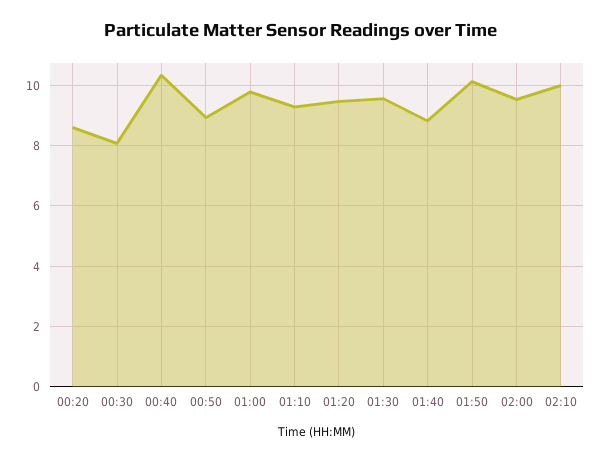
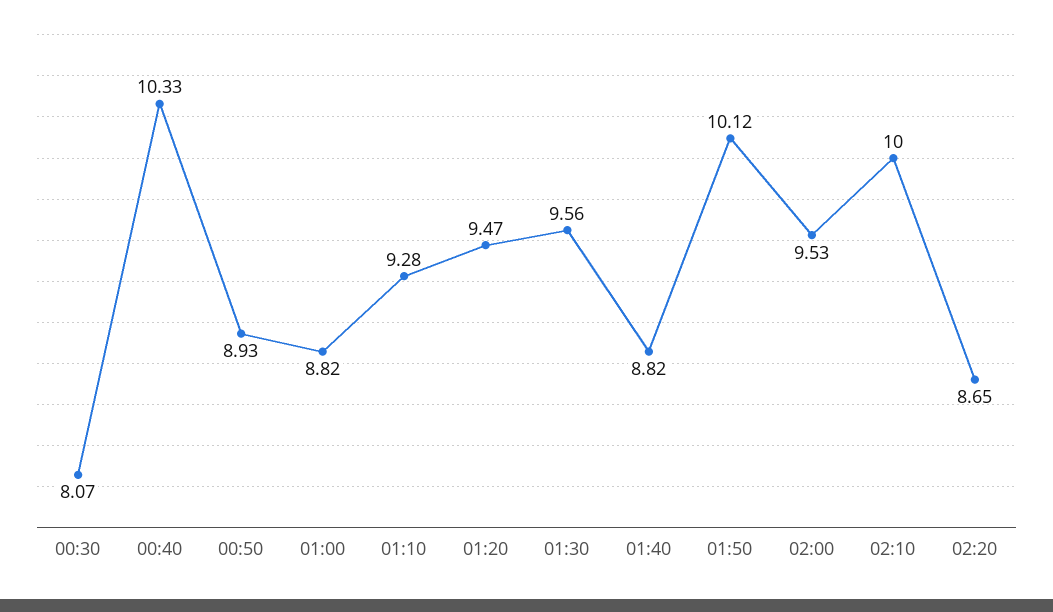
00:20: 8.6 -> none
01:00: 9.8 -> 8.82
02:20: none -> 8.65

